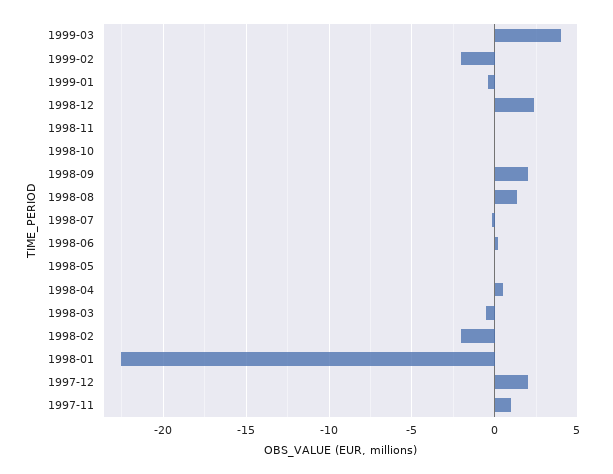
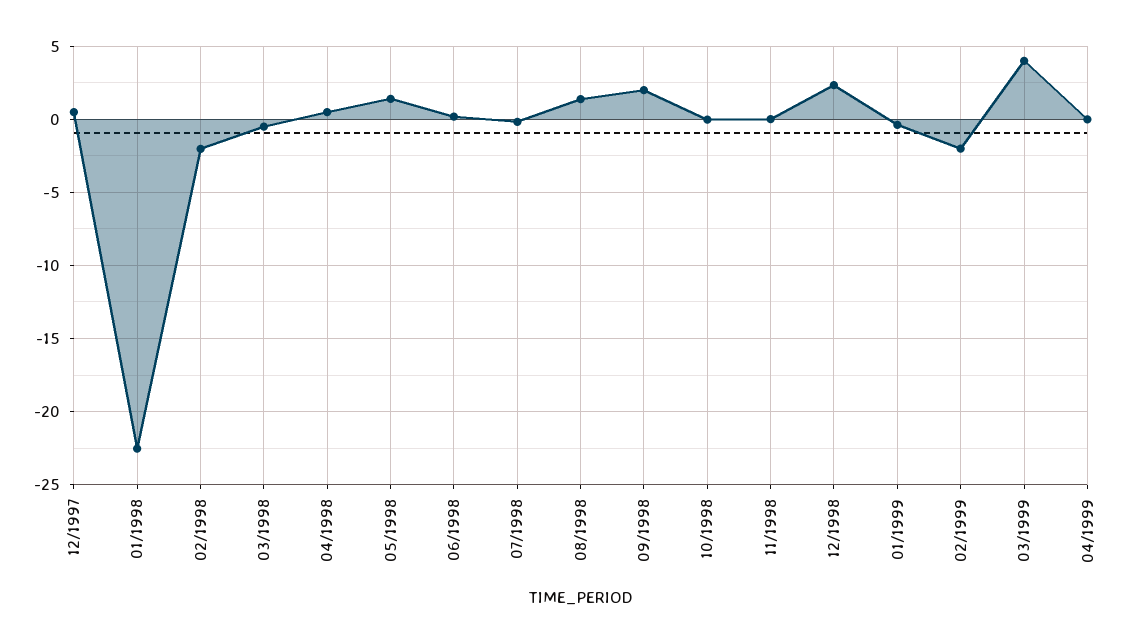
1998-05: 0 -> 1.5
1997-12: 2 -> 0.5
1997-11: 1 -> none
04/1999: none -> 0

